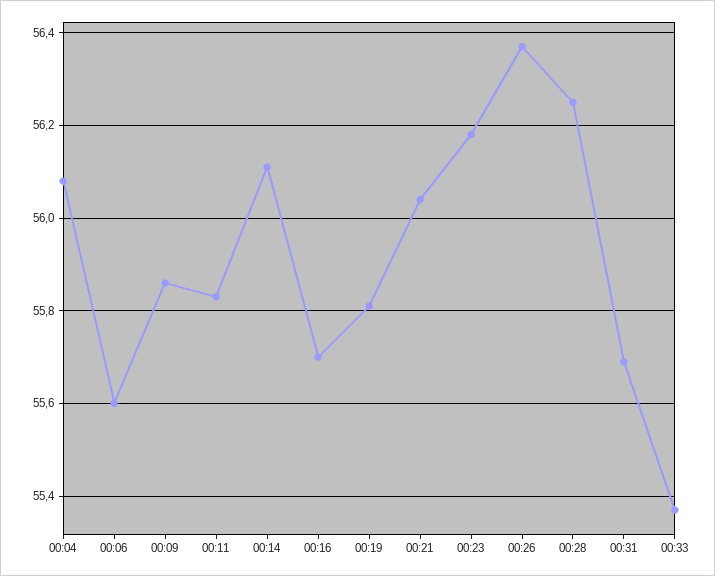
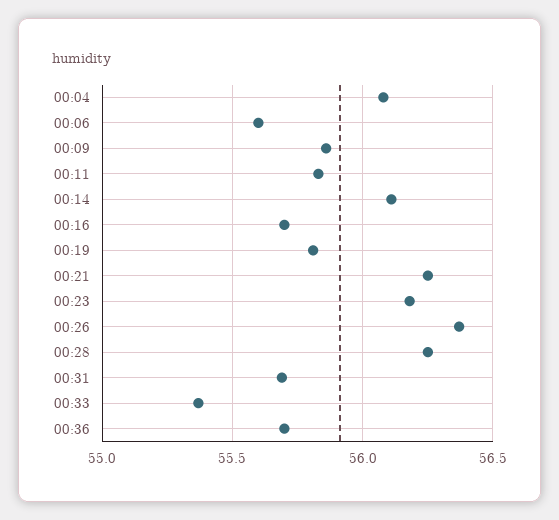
00:21: 56.05 -> 56.25
00:36: none -> 55.7

